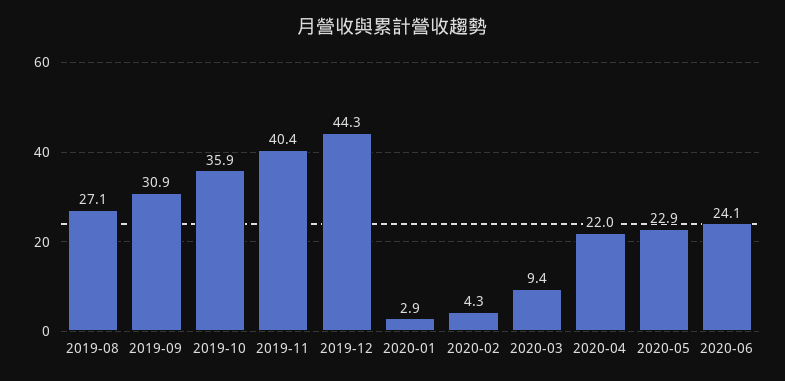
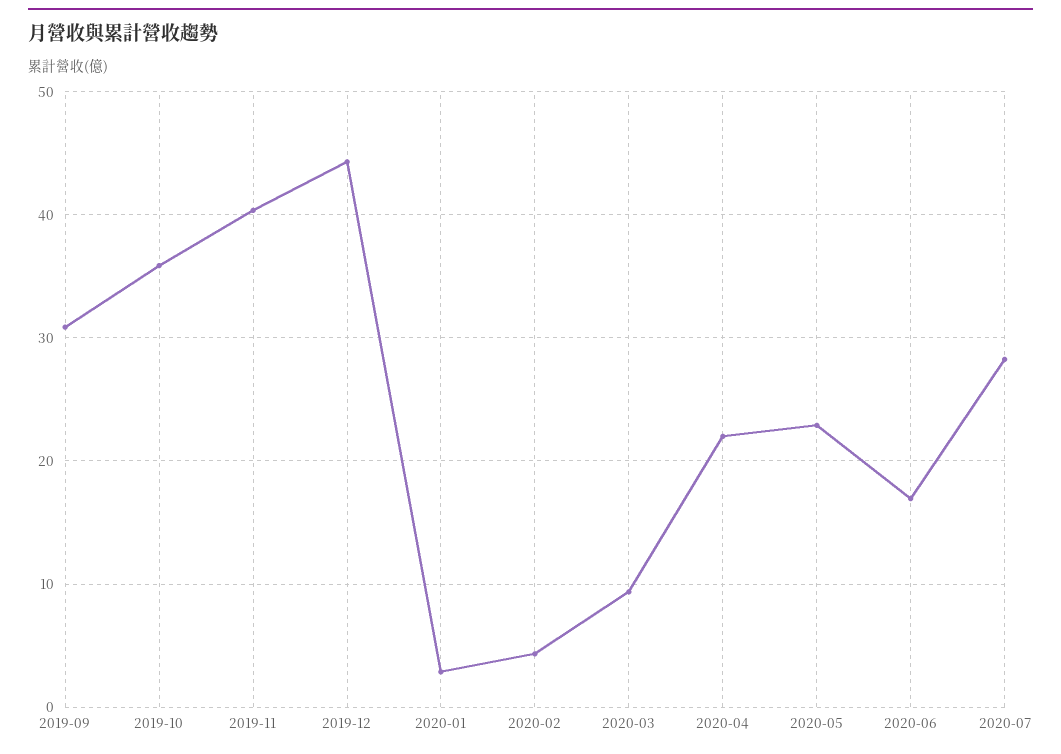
2019-08: 27.1 -> none
2020-06: 24.1 -> 17
2020-07: none -> 28

